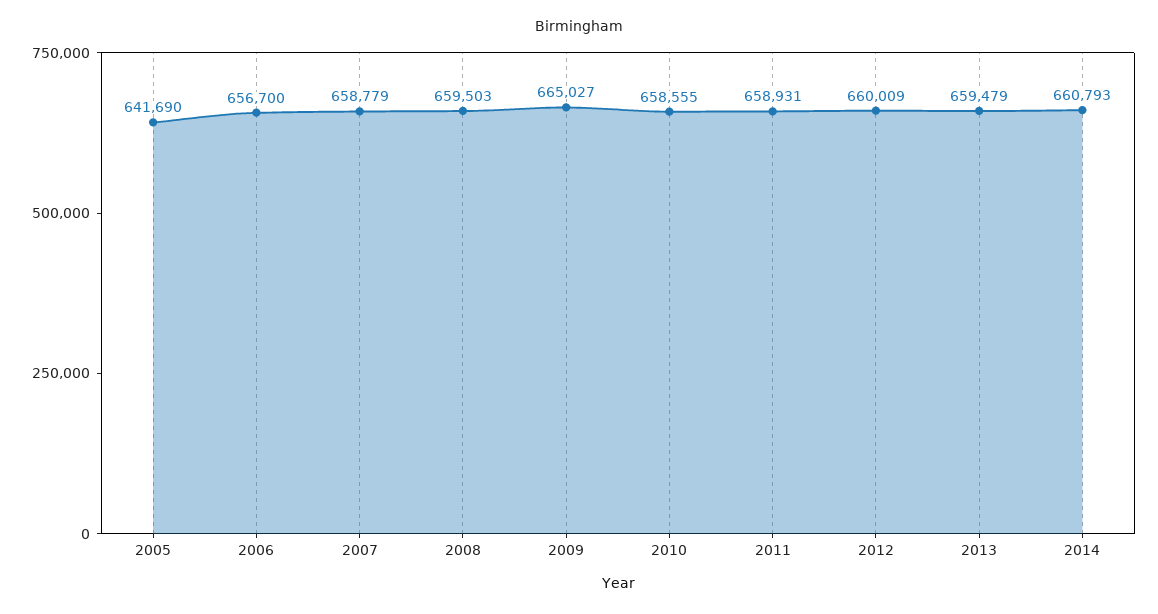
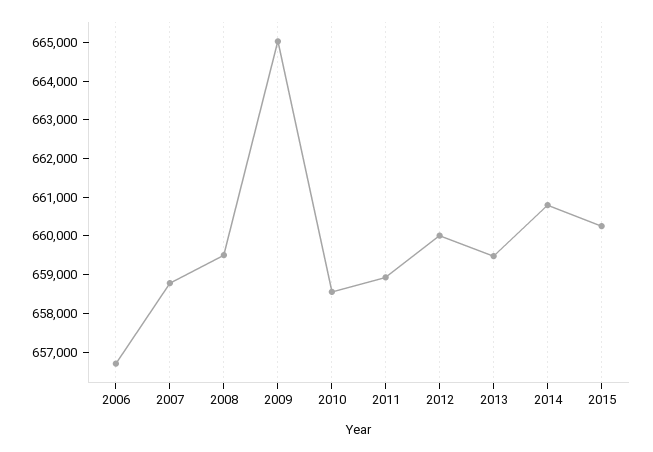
2005: 641690 -> none
2015: none -> 660250

